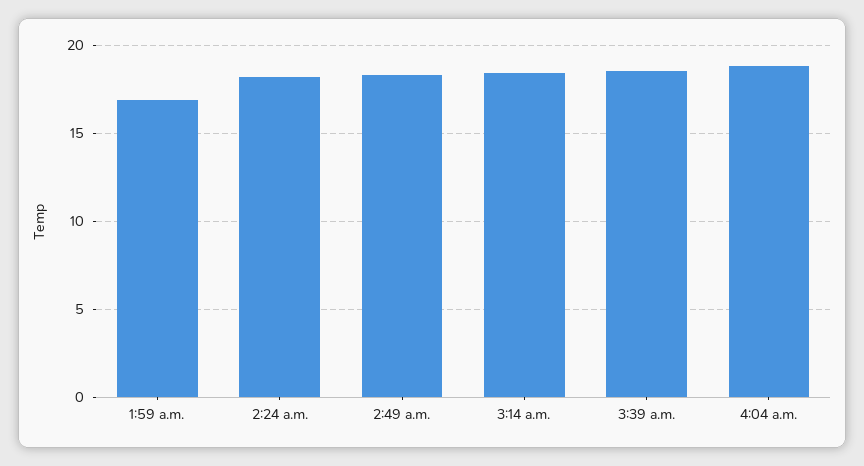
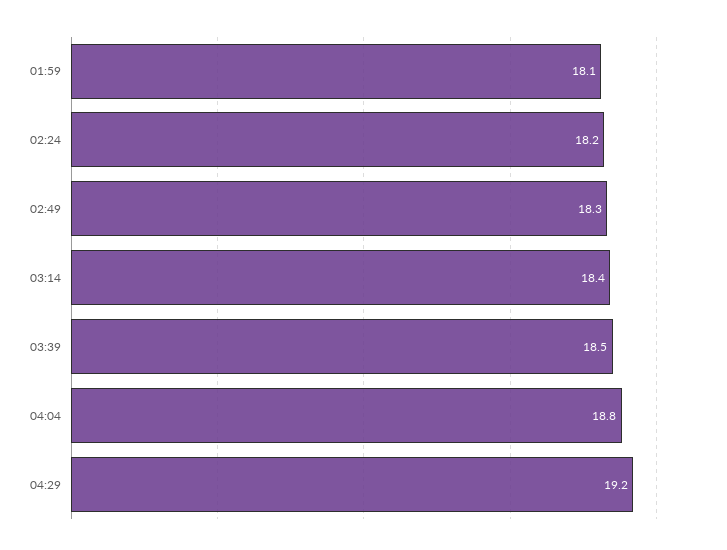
1:59 a.m.: 17 -> 18.1
04:29: none -> 19.2

